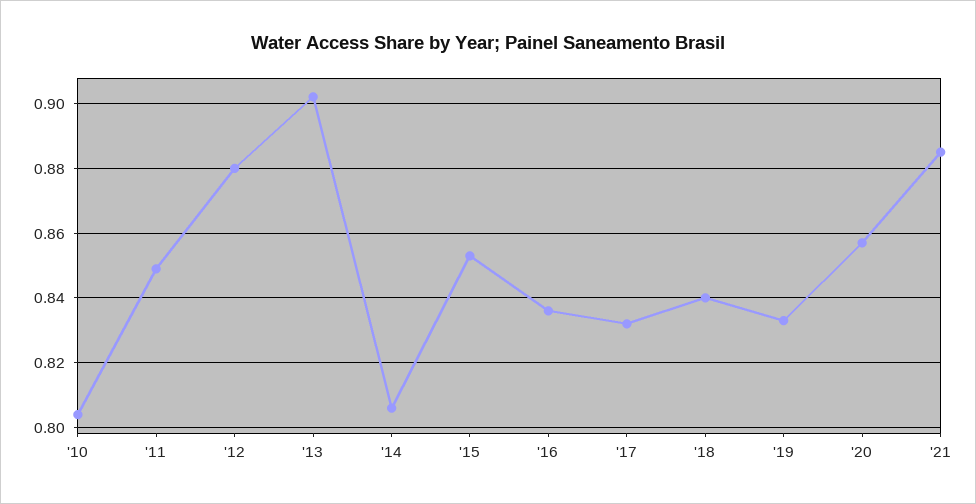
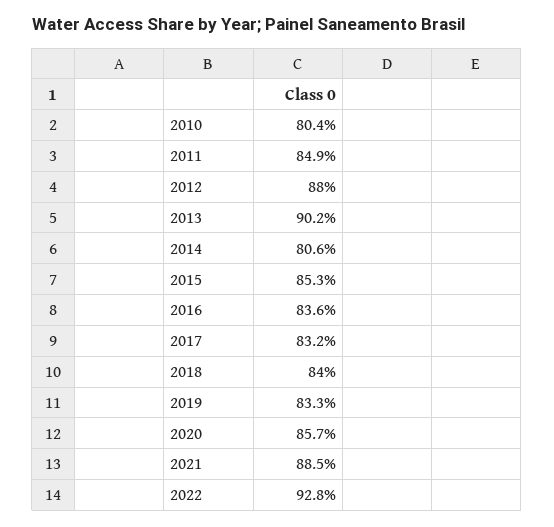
2022: none -> 0.928

